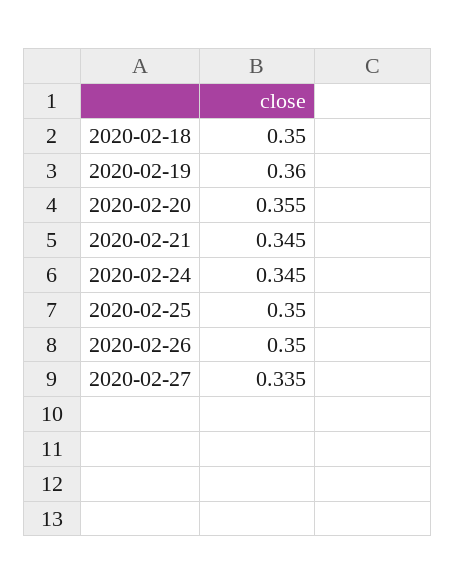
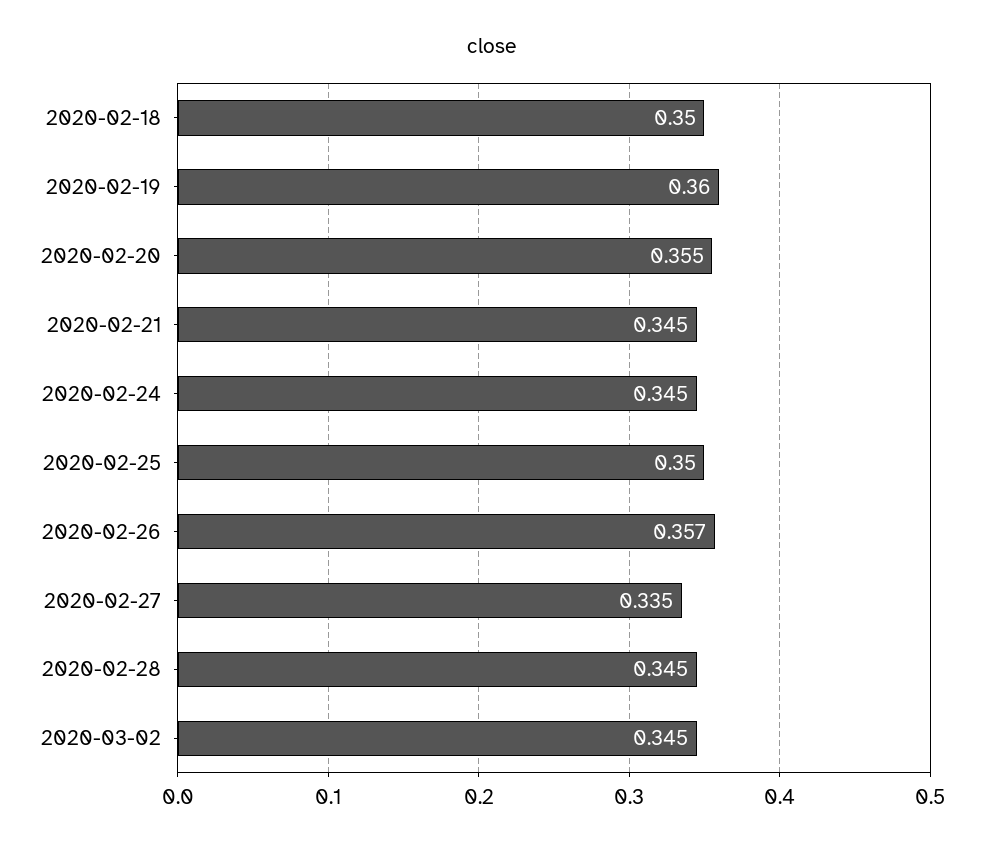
2020-02-26: 0.35 -> 0.357
2020-02-28: none -> 0.345
2020-03-02: none -> 0.345

